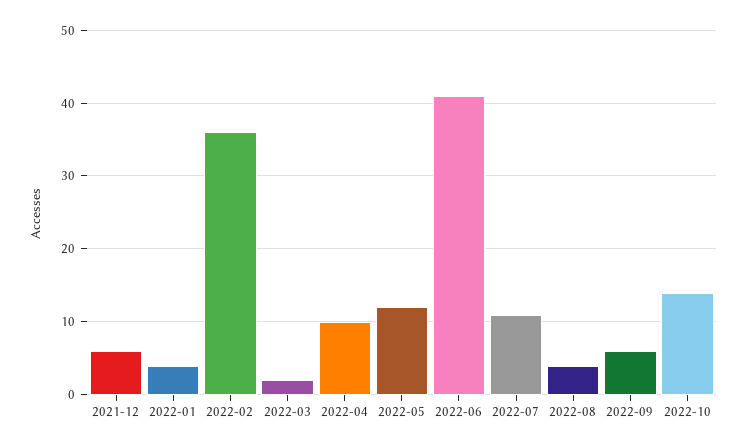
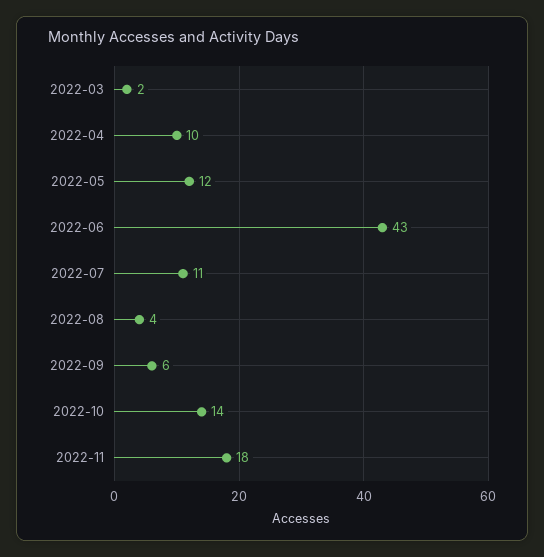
2021-12: 6 -> none
2022-01: 4 -> none
2022-02: 36 -> none
2022-06: 41 -> 43
2022-11: none -> 18

